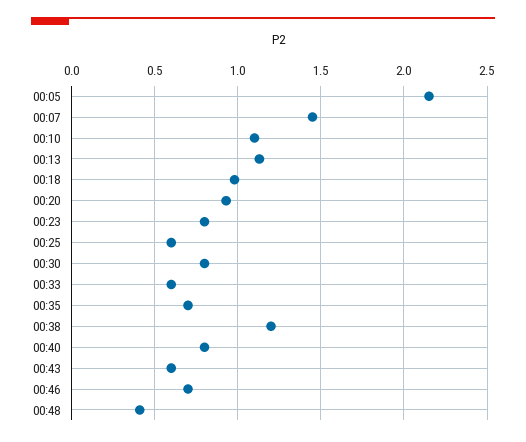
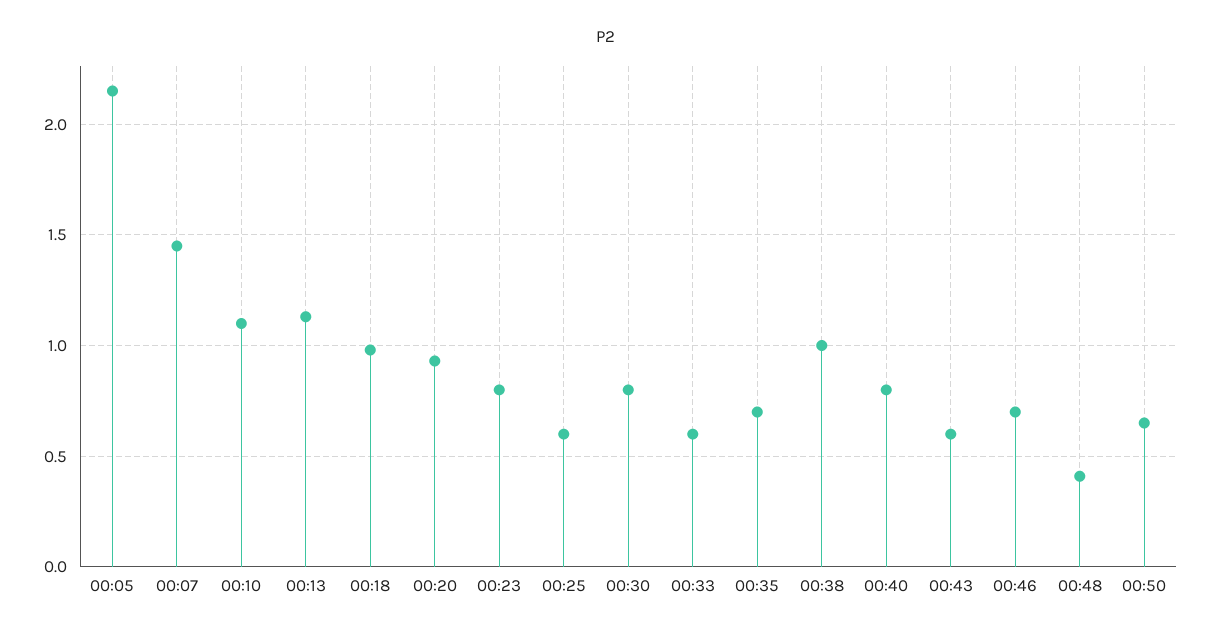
00:38: 1.2 -> 1
00:50: none -> 0.65

